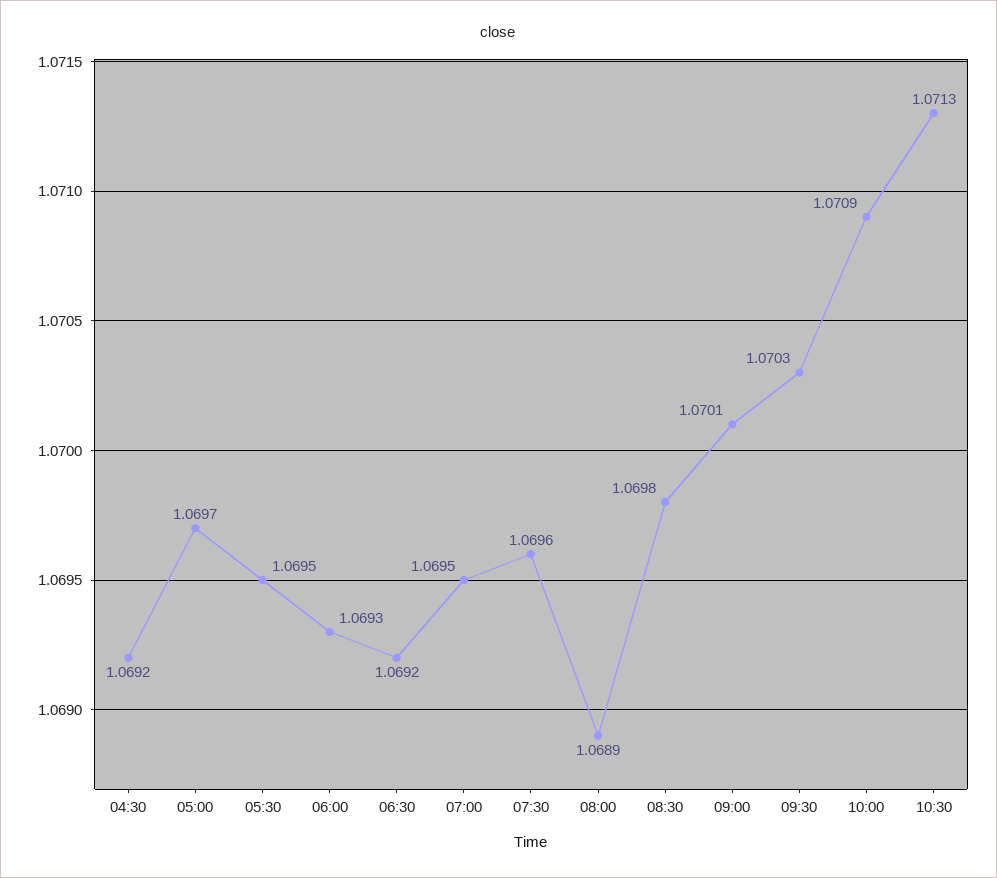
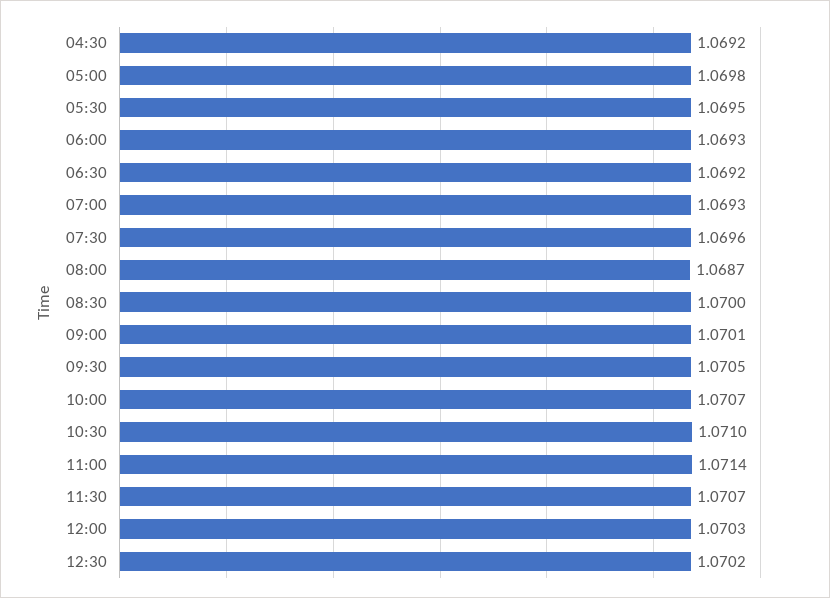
05:00: 1.0697 -> 1.0698
07:00: 1.0695 -> 1.0693
08:00: 1.0689 -> 1.0687
08:30: 1.0698 -> 1.07
09:30: 1.0703 -> 1.0705
10:00: 1.0709 -> 1.0707
10:30: 1.0713 -> 1.071
11:00: none -> 1.0714
11:30: none -> 1.0707
12:00: none -> 1.0703
12:30: none -> 1.0702

